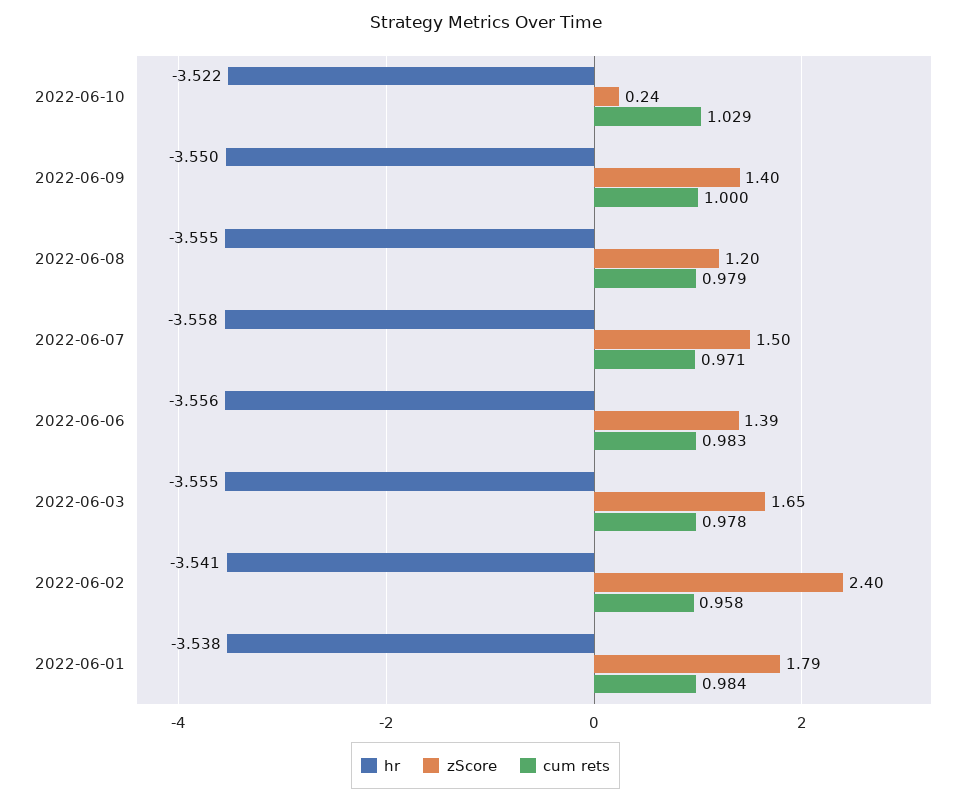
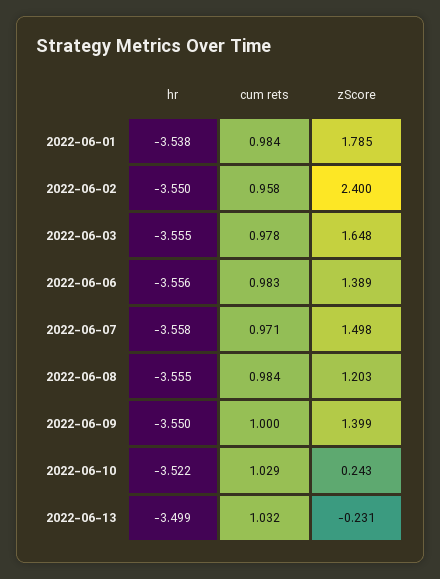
cum rets, 2022-06-08: 0.979 -> 0.984
hr, 2022-06-02: -3.541 -> -3.55
hr, 2022-06-13: none -> -3.499
cum rets, 2022-06-13: none -> 1.032
zScore, 2022-06-13: none -> -0.231

